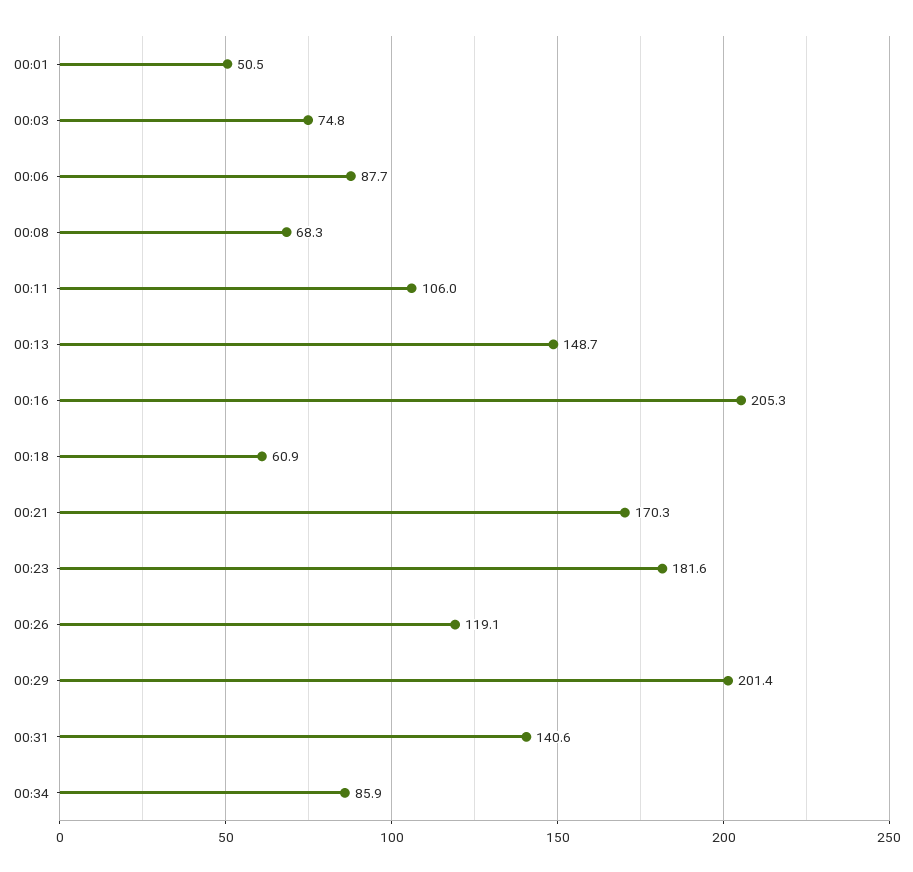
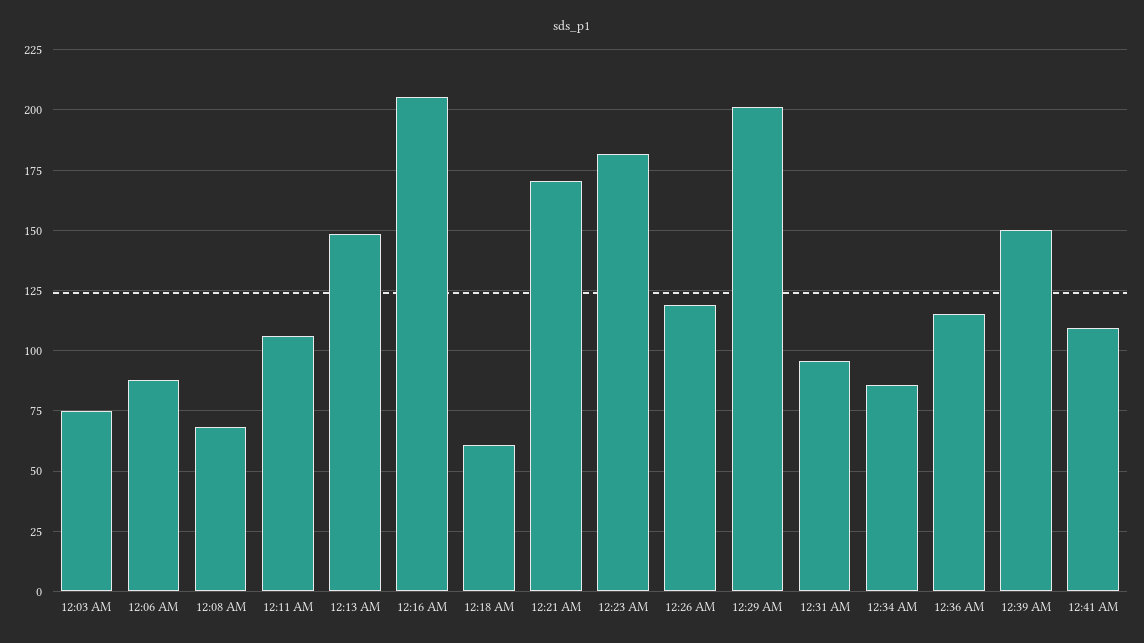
00:01: 50.5 -> none
00:31: 140.6 -> 95
12:36 AM: none -> 115
12:39 AM: none -> 150
12:41 AM: none -> 110

